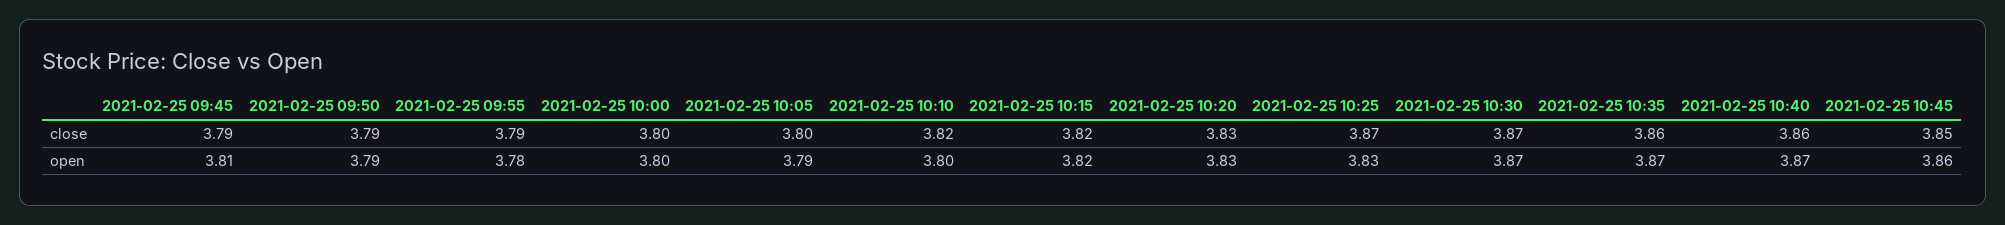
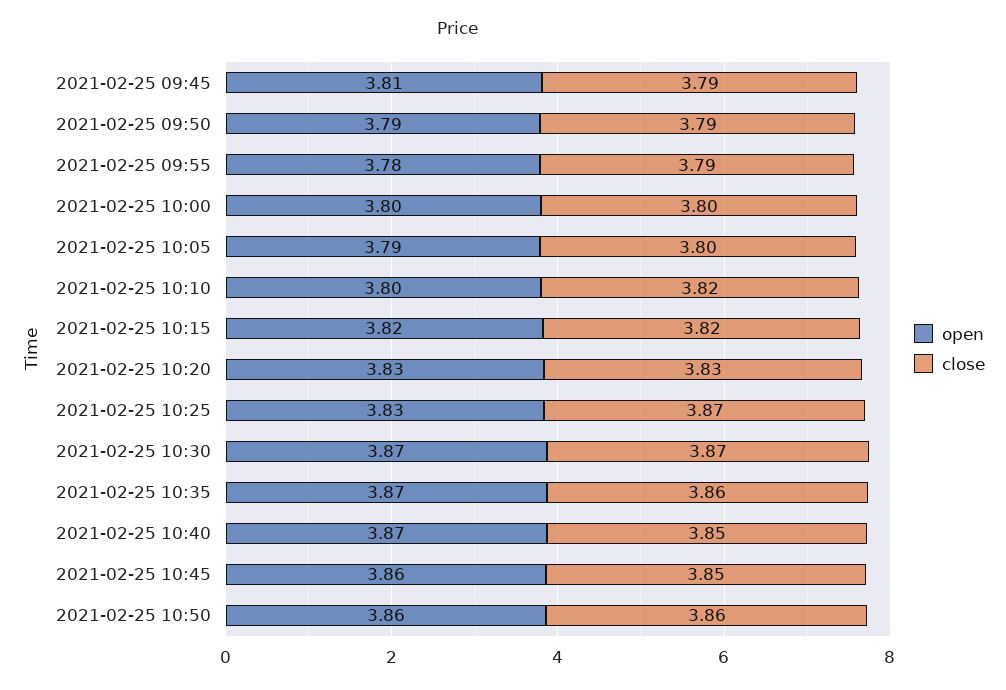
close, 2021-02-25 10:40: 3.86 -> 3.85
open, 2021-02-25 10:50: none -> 3.86
close, 2021-02-25 10:50: none -> 3.86

